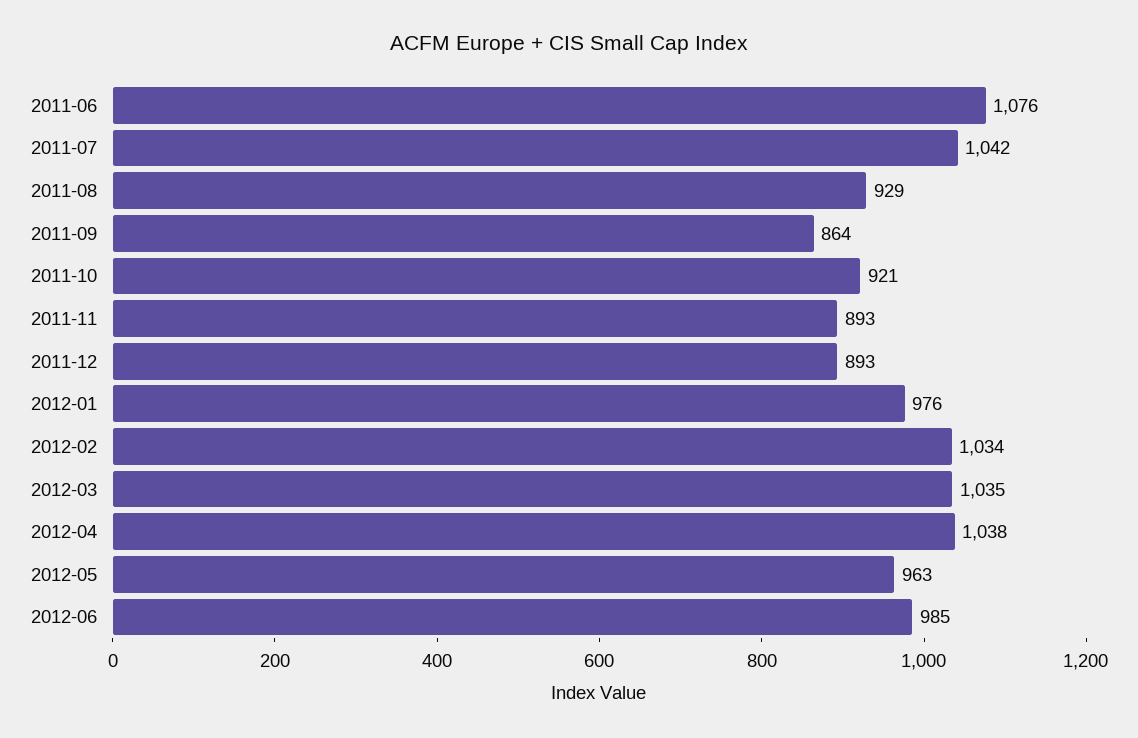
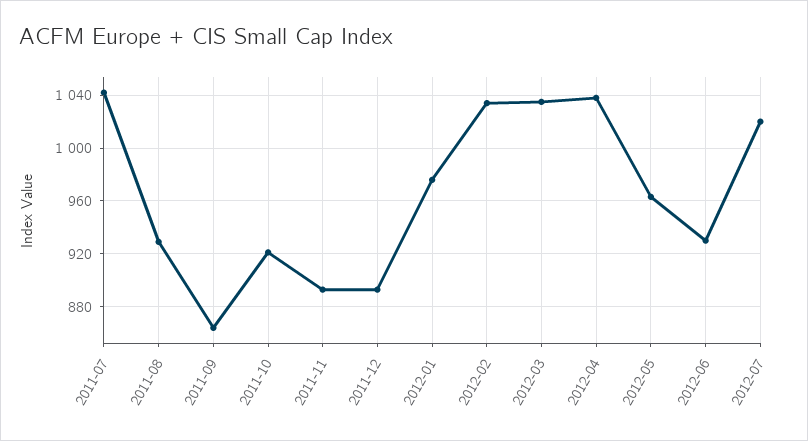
2011-06: 1076 -> none
2012-06: 985 -> 930
2012-07: none -> 1020

